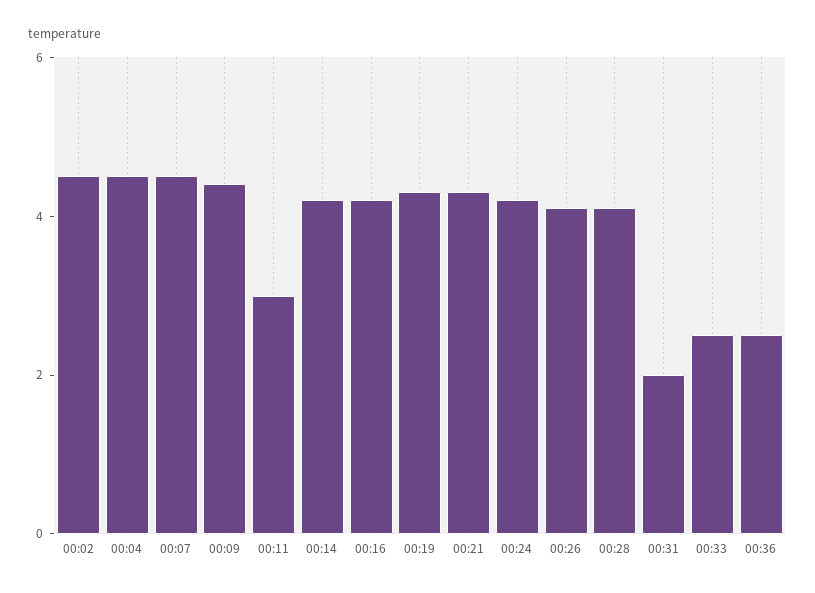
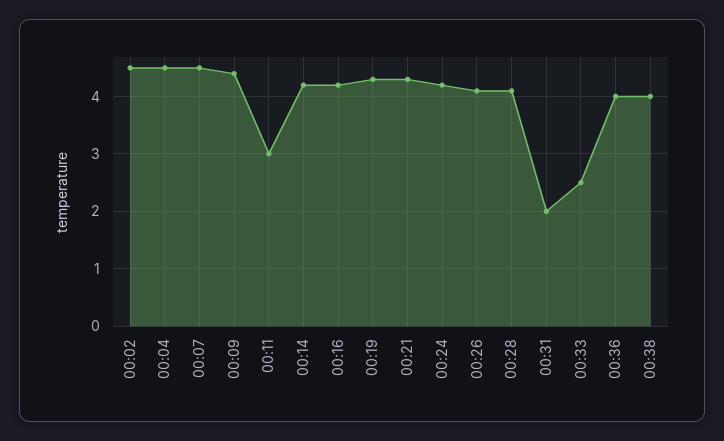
00:36: 2.5 -> 4
00:38: none -> 4

